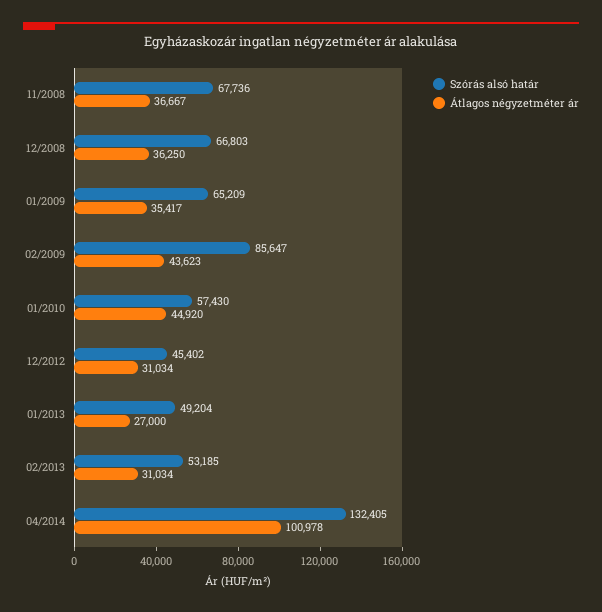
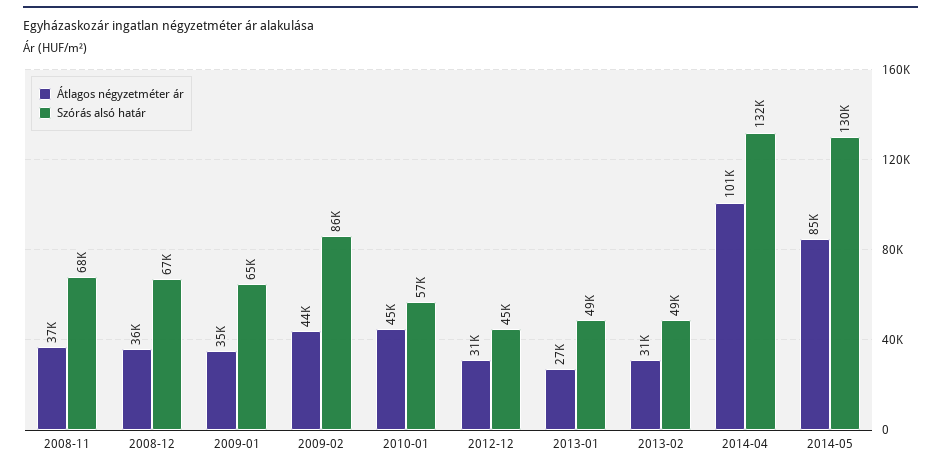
Szórás alsó határ, 02/2013: 53185 -> 49000
Átlagos négyzetméter ár, 2014-05: none -> 85000
Szórás alsó határ, 2014-05: none -> 130000

